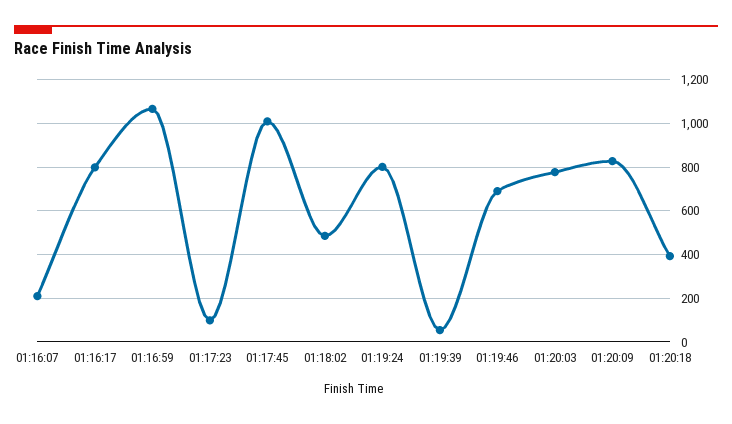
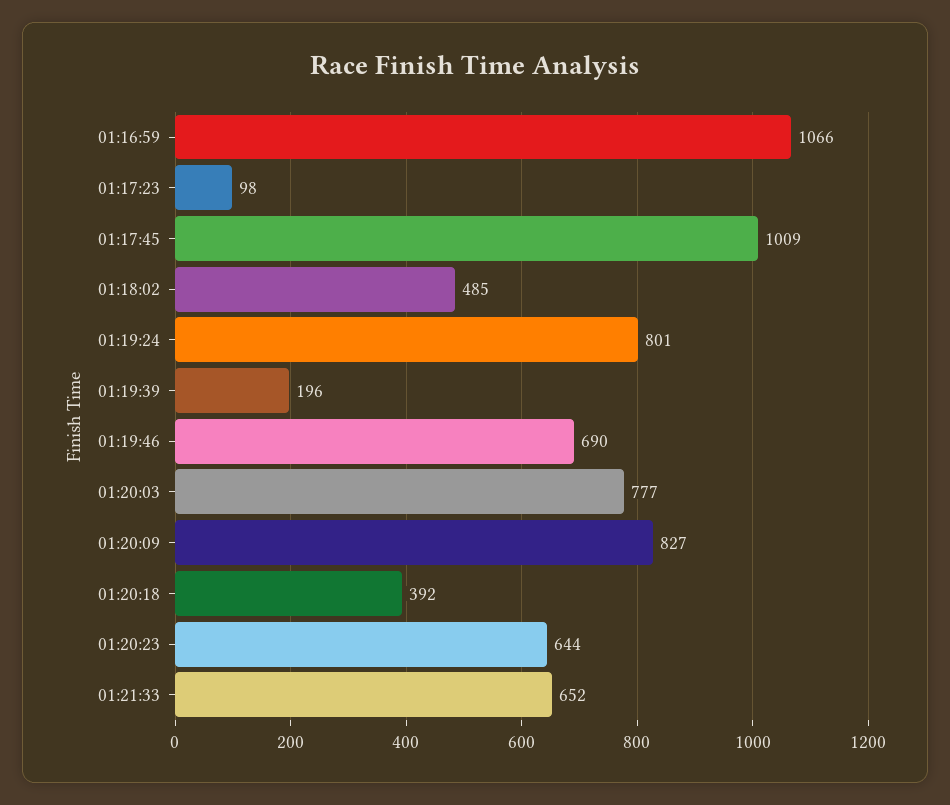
01:16:07: 200 -> none
01:16:17: 800 -> none
01:19:39: 50 -> 196
01:20:23: none -> 644
01:21:33: none -> 652

